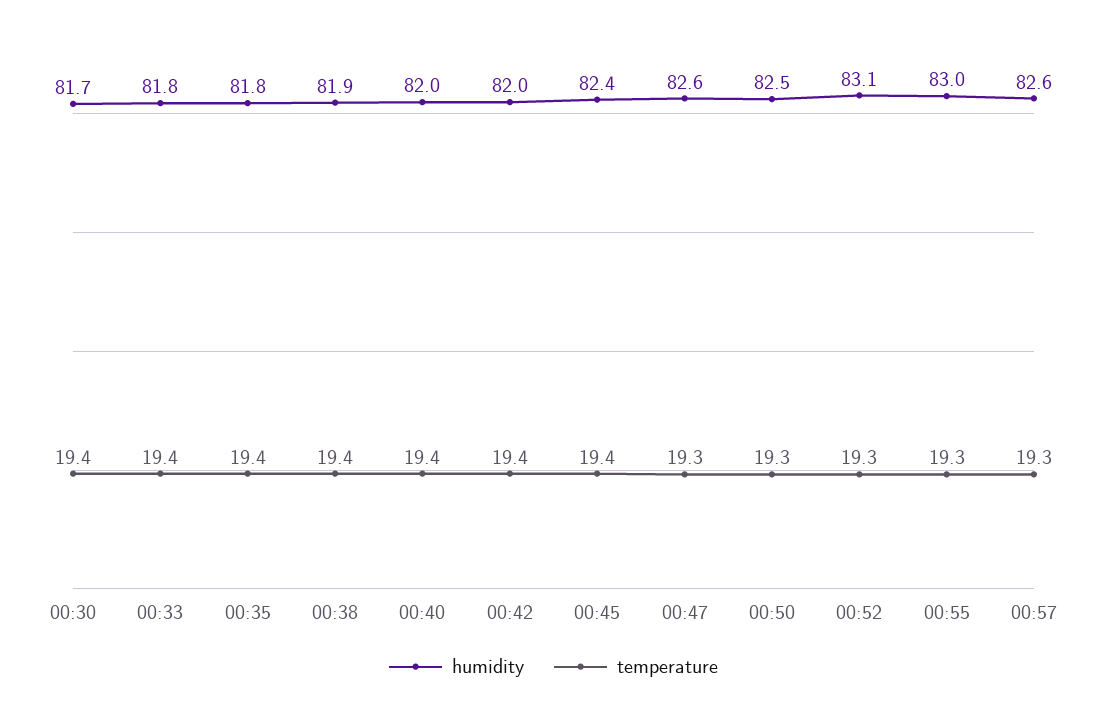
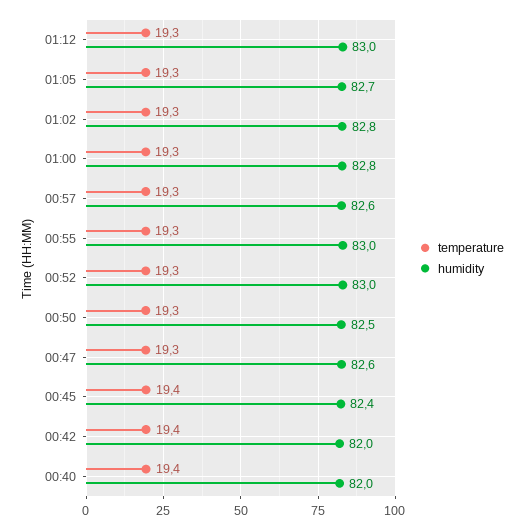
humidity, 00:30: 81.7 -> none
temperature, 00:30: 19.4 -> none
humidity, 00:33: 81.8 -> none
temperature, 00:33: 19.4 -> none
humidity, 00:35: 81.8 -> none
temperature, 00:35: 19.4 -> none
humidity, 00:38: 81.9 -> none
temperature, 00:38: 19.4 -> none
humidity, 00:52: 83.1 -> 83
temperature, 01:12: none -> 19.3
humidity, 01:12: none -> 83
temperature, 01:05: none -> 19.3
humidity, 01:05: none -> 82.7
temperature, 01:02: none -> 19.3
humidity, 01:02: none -> 82.8
temperature, 01:00: none -> 19.3
humidity, 01:00: none -> 82.8

